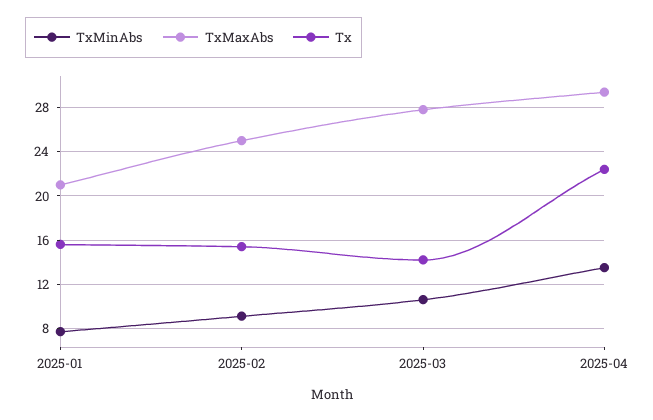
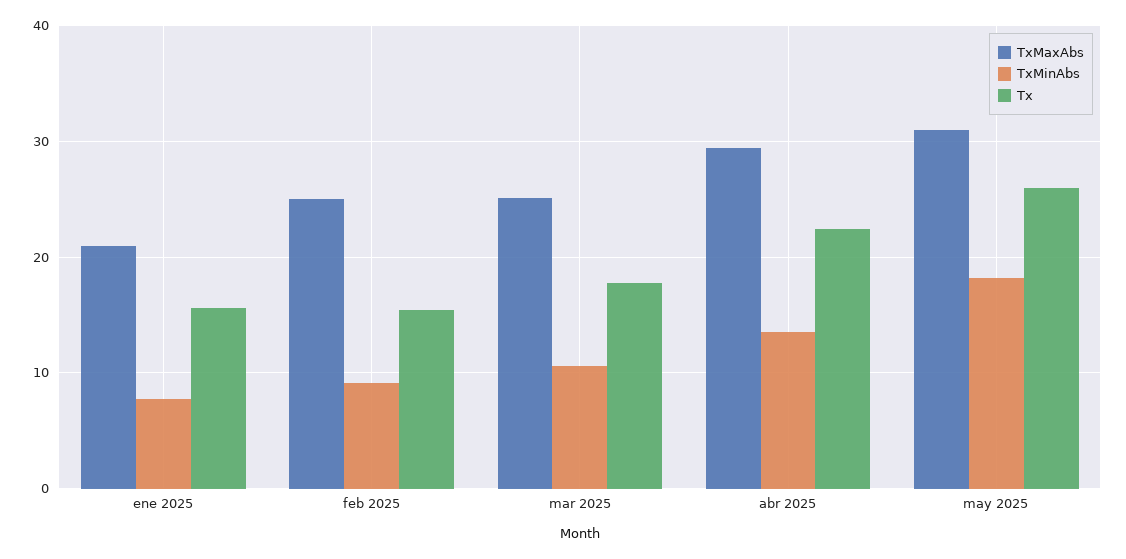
TxMaxAbs, 2025-03: 28 -> 25
Tx, 2025-03: 14 -> 18
TxMaxAbs, may 2025: none -> 31
TxMinAbs, may 2025: none -> 18
Tx, may 2025: none -> 26

